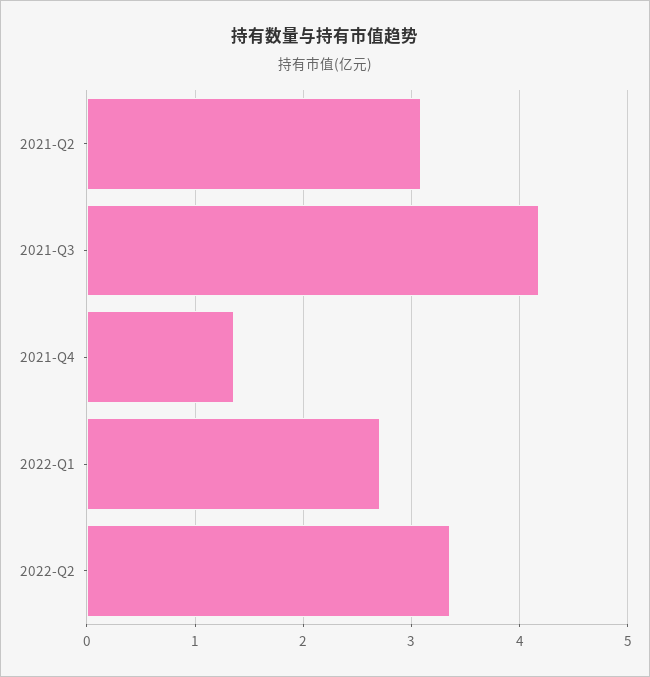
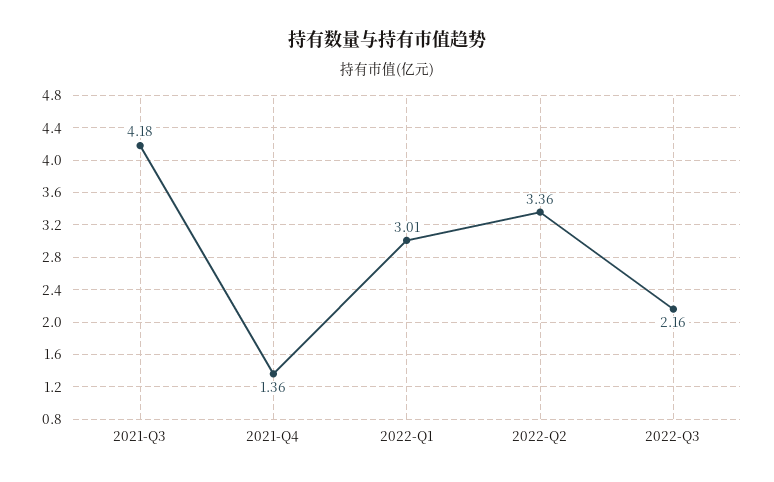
2021-Q2: 3.1 -> none
2022-Q1: 2.7 -> 3.01
2022-Q3: none -> 2.16

